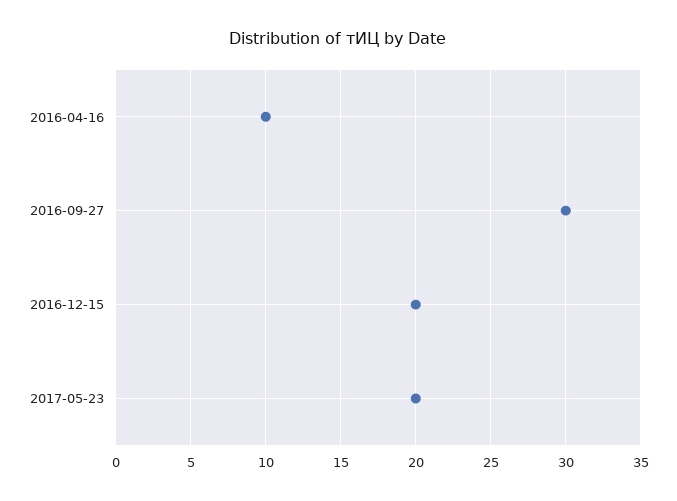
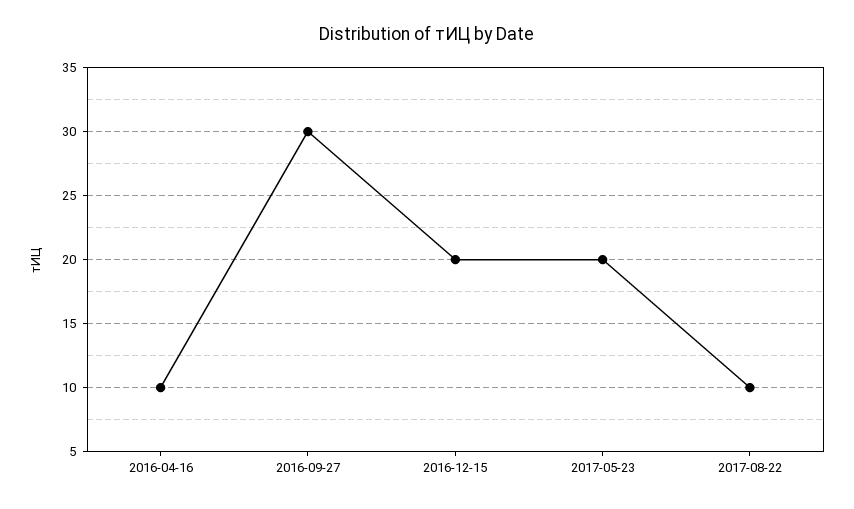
2017-08-22: none -> 10

